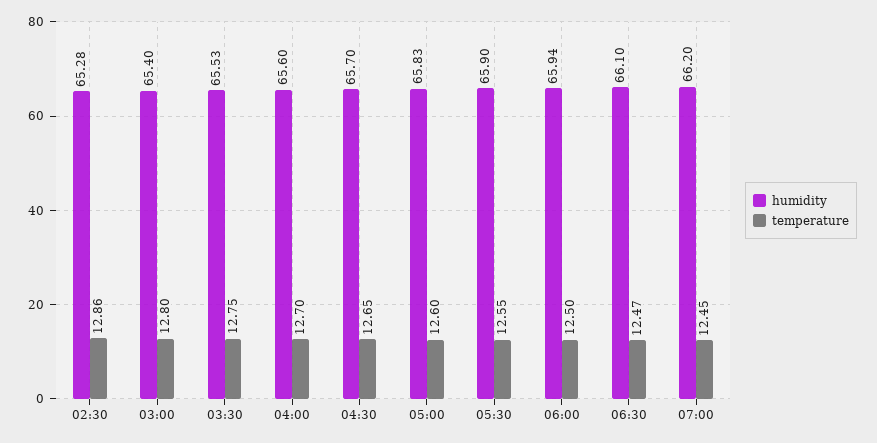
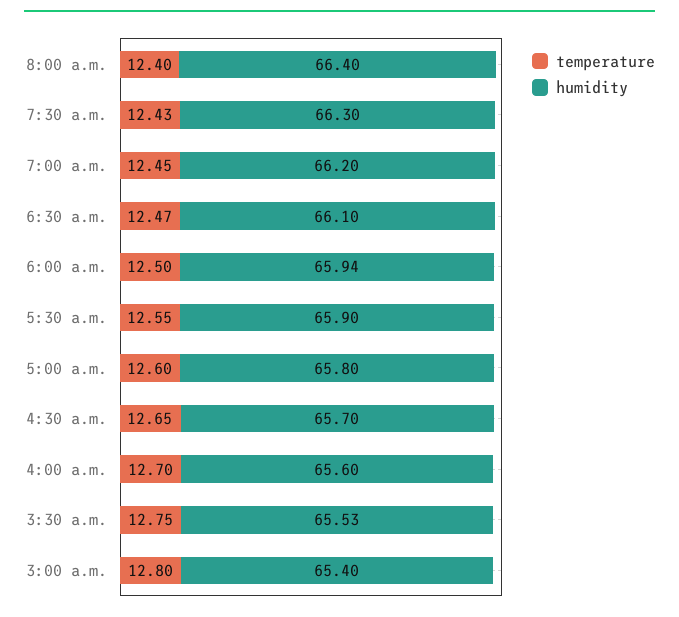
humidity, 02:30: 65.28 -> none
temperature, 02:30: 12.86 -> none
humidity, 05:00: 65.83 -> 65.8
temperature, 8:00 a.m.: none -> 12.4
humidity, 8:00 a.m.: none -> 66.4
temperature, 7:30 a.m.: none -> 12.43
humidity, 7:30 a.m.: none -> 66.3

